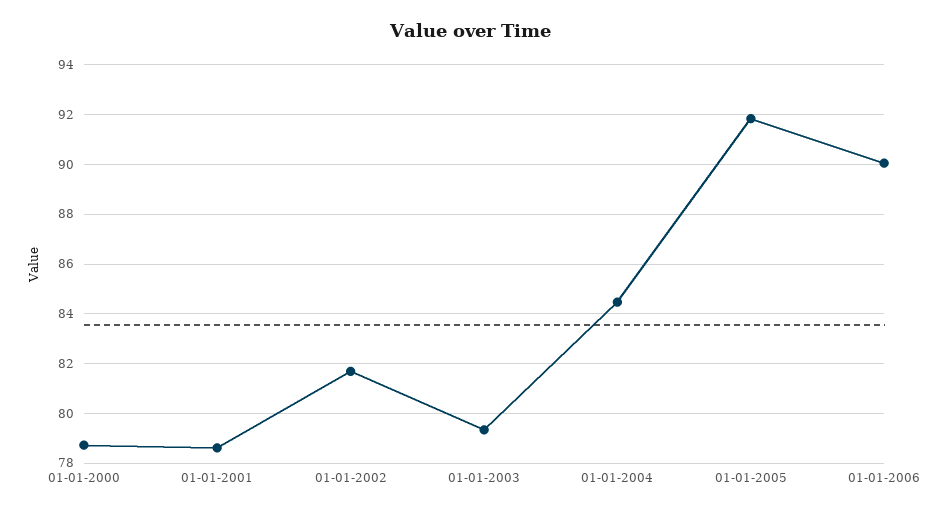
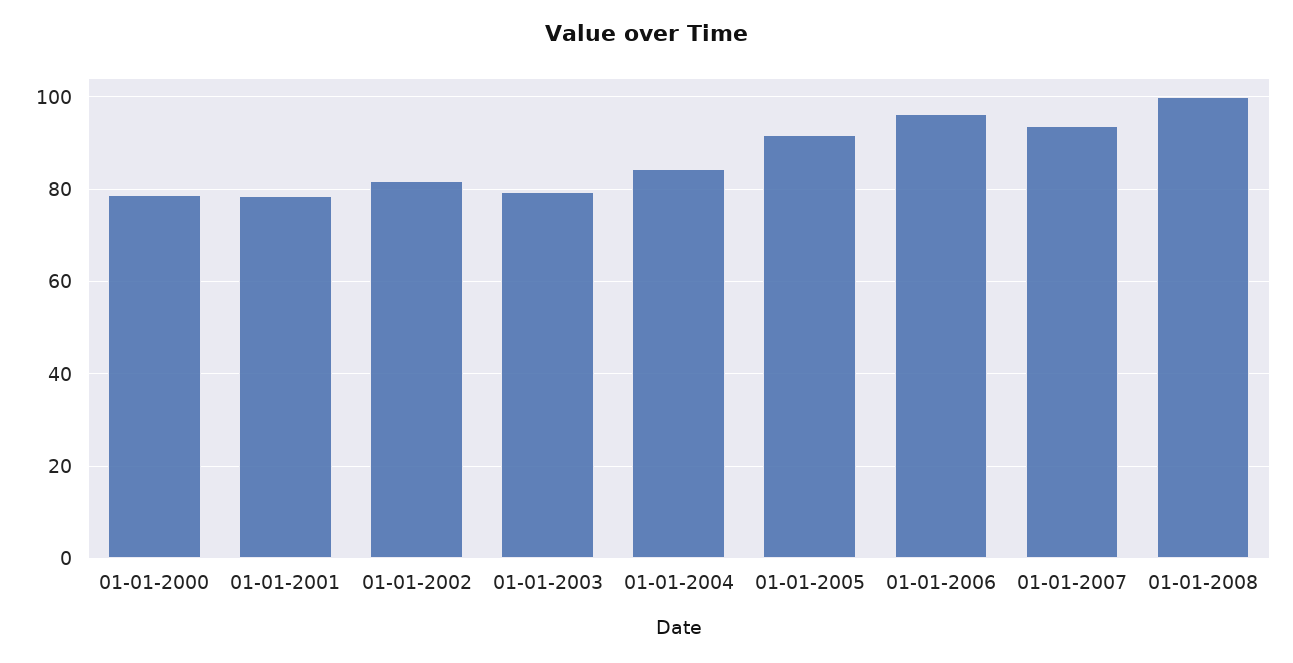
01-01-2006: 90 -> 96
01-01-2007: none -> 94
01-01-2008: none -> 100

